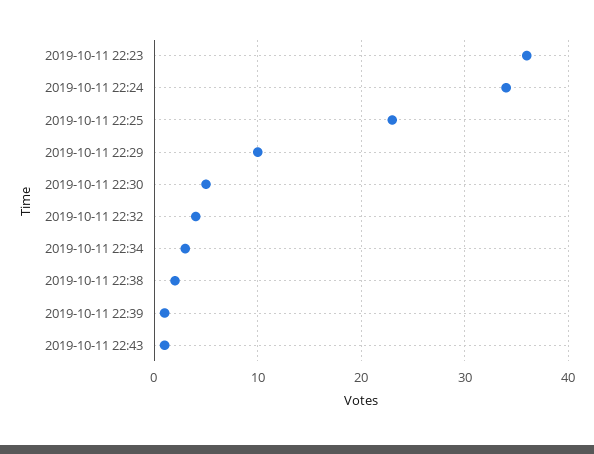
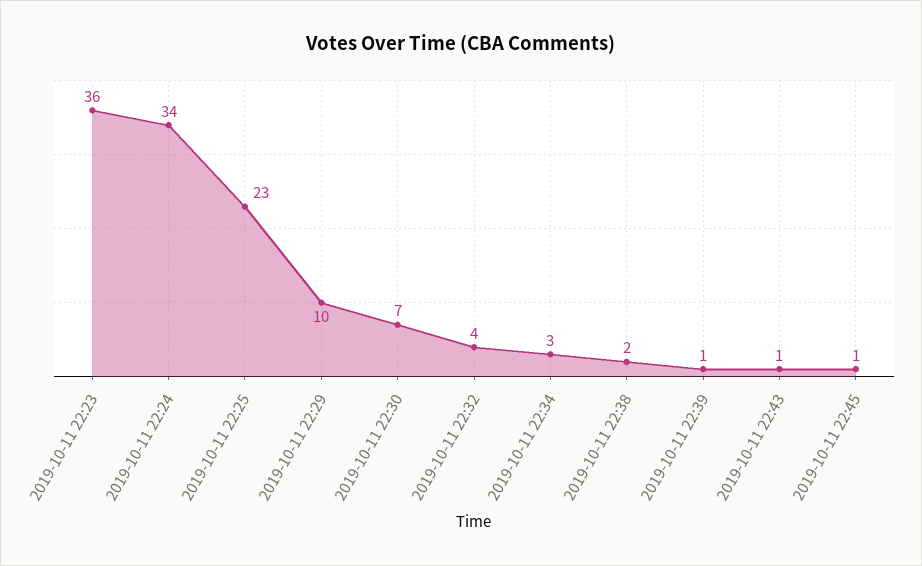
2019-10-11 22:30: 5 -> 7
2019-10-11 22:45: none -> 1

